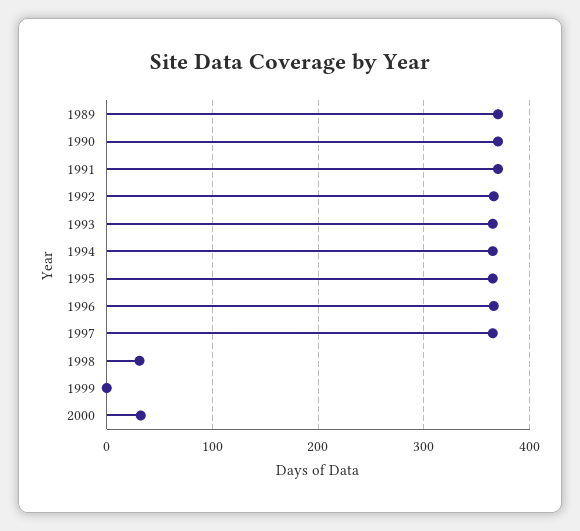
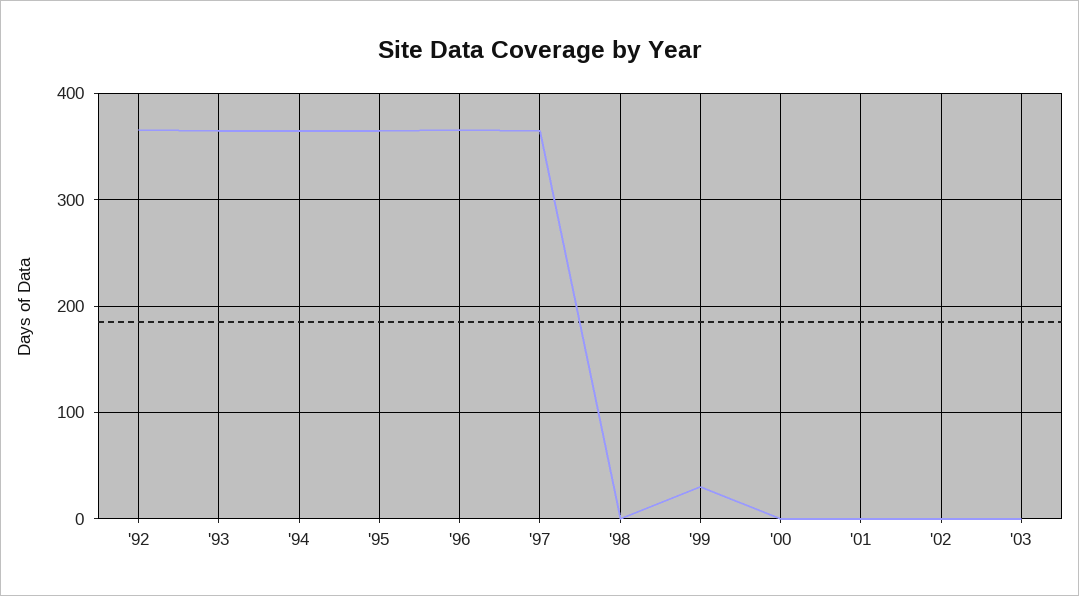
1989: 370 -> none
1990: 370 -> none
1991: 370 -> none
1998: 30 -> 0
1999: 0 -> 30
2000: 30 -> 0
'01: none -> 0
'02: none -> 0
'03: none -> 0

